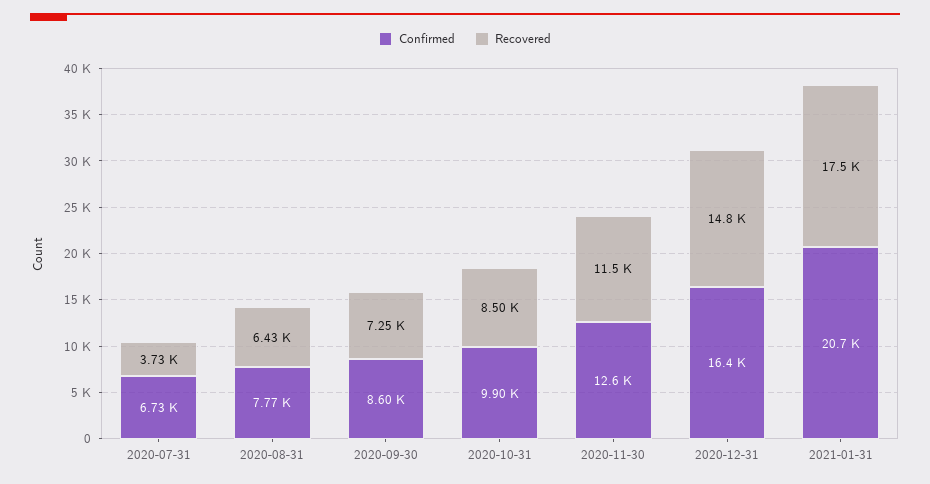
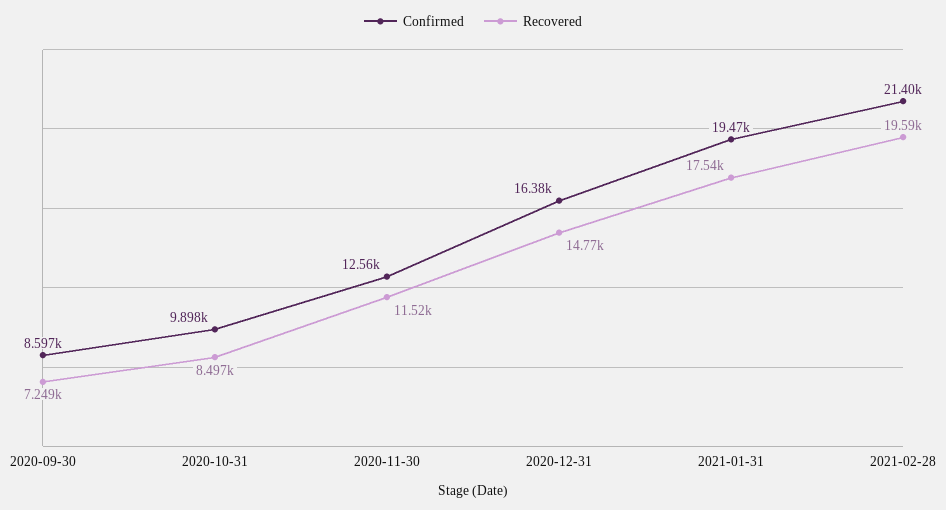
Confirmed, 2020-07-31: 6730 -> none
Recovered, 2020-07-31: 3730 -> none
Confirmed, 2020-08-31: 7770 -> none
Recovered, 2020-08-31: 6430 -> none
Confirmed, 2021-01-31: 20700 -> 19470
Confirmed, 2021-02-28: none -> 21400
Recovered, 2021-02-28: none -> 19590

